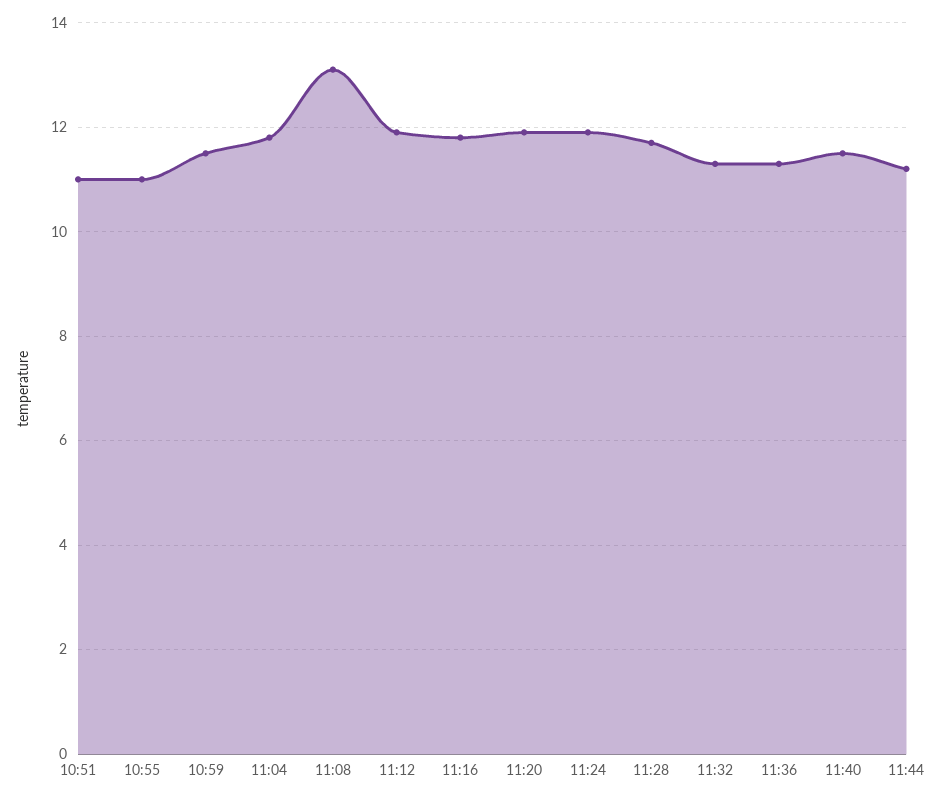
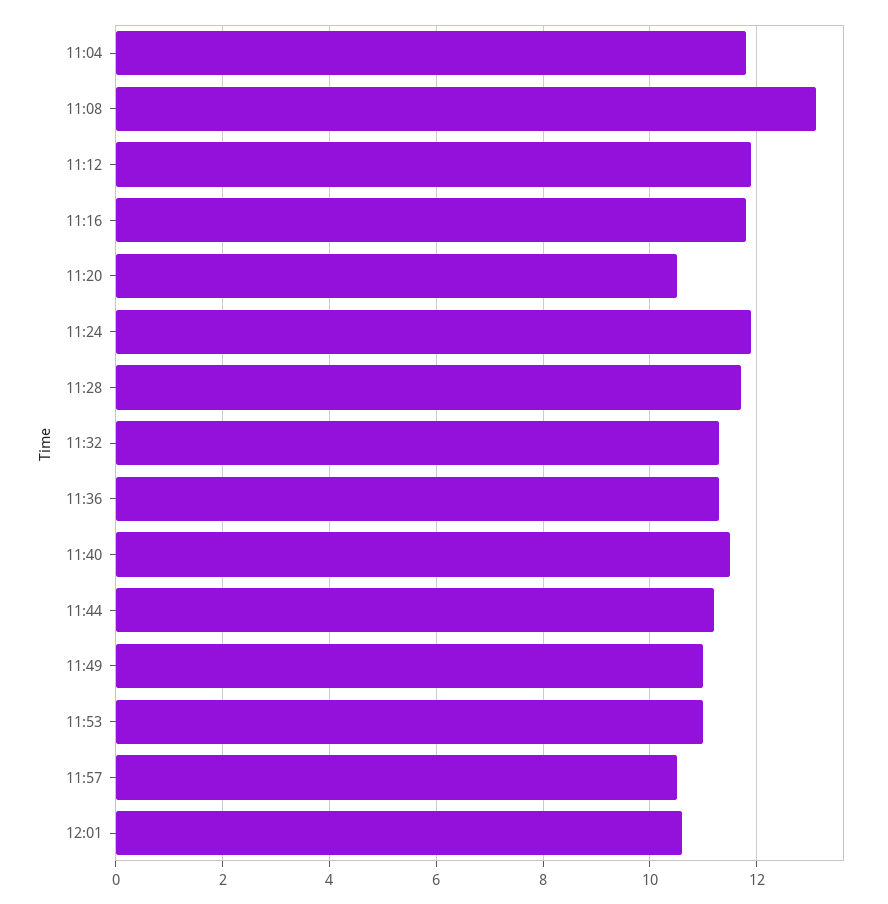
10:51: 11 -> none
10:55: 11 -> none
10:59: 11.5 -> none
11:20: 12 -> 10.5
11:49: none -> 11
11:53: none -> 11
11:57: none -> 10.5
12:01: none -> 10.5

